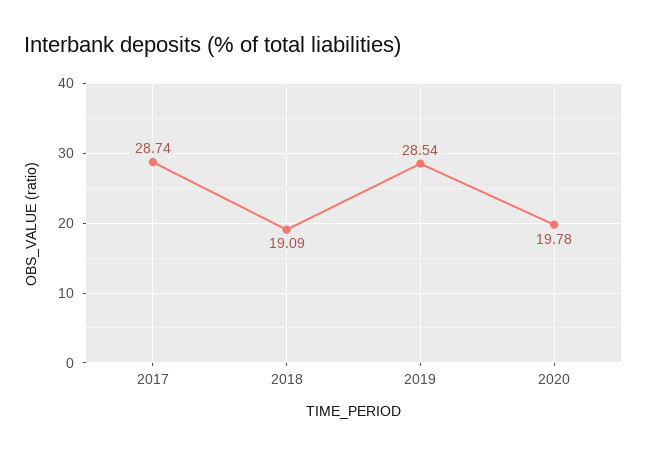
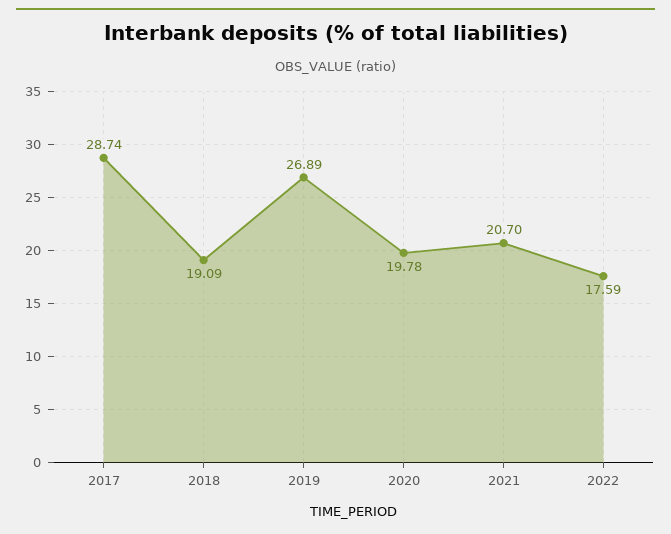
2019: 28.54 -> 26.89
2021: none -> 20.7
2022: none -> 17.59

